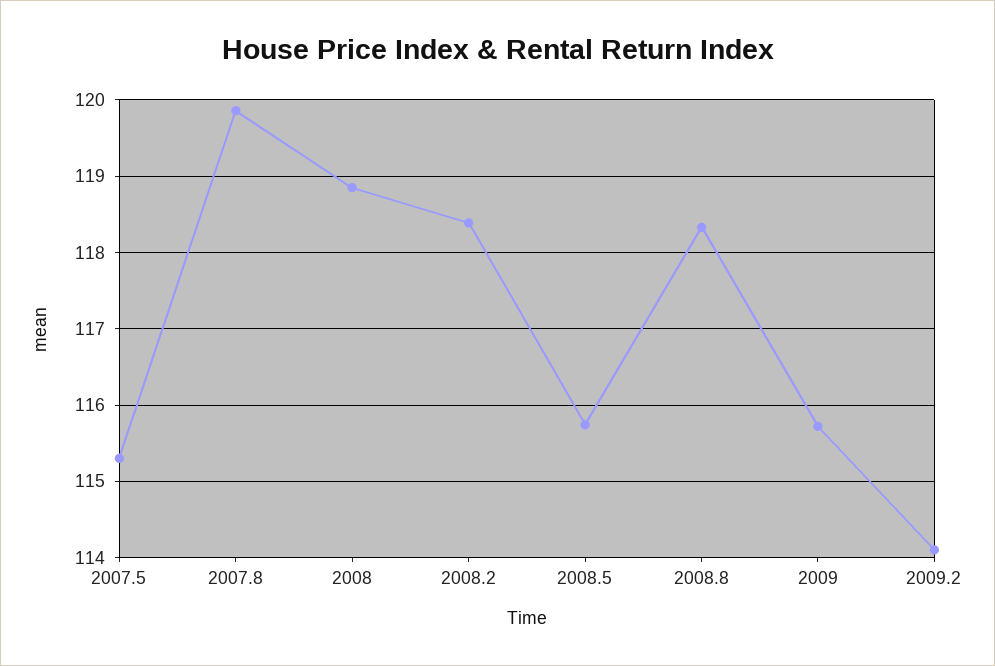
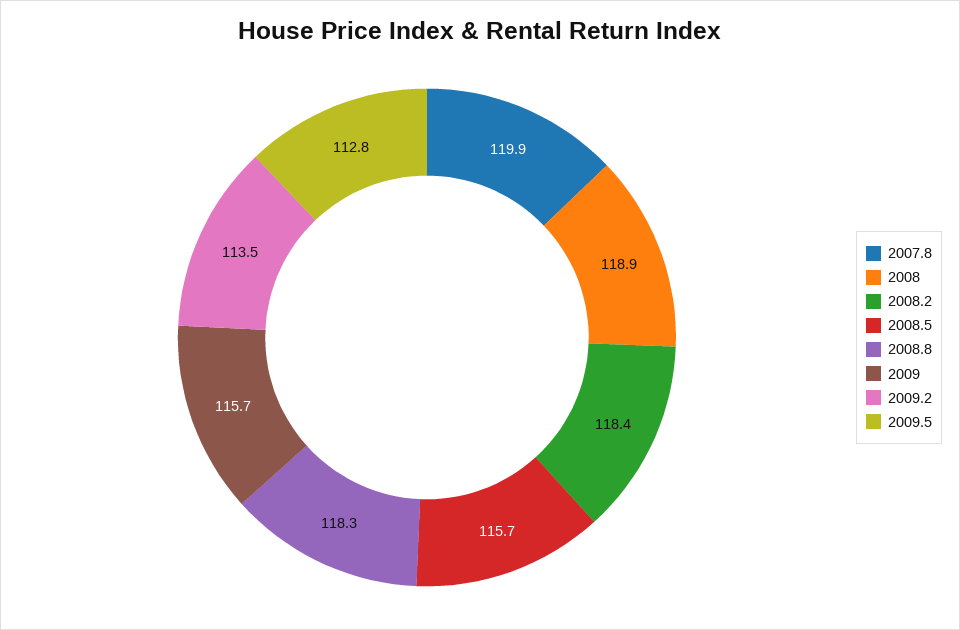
2007.5: 115.3 -> none
2009.2: 114.1 -> 113.5
2009.5: none -> 112.8

